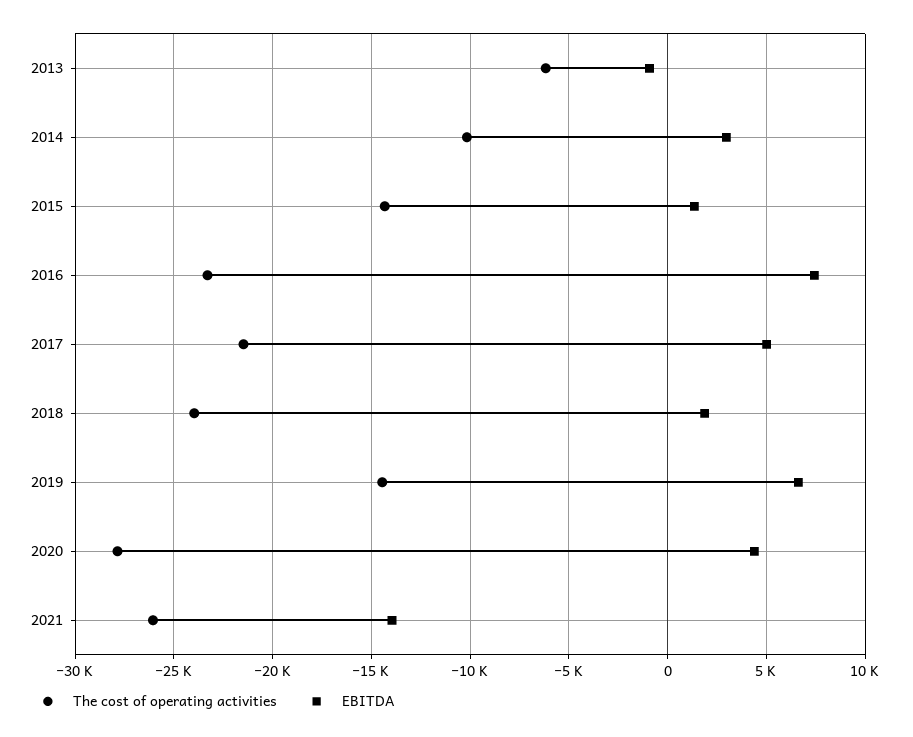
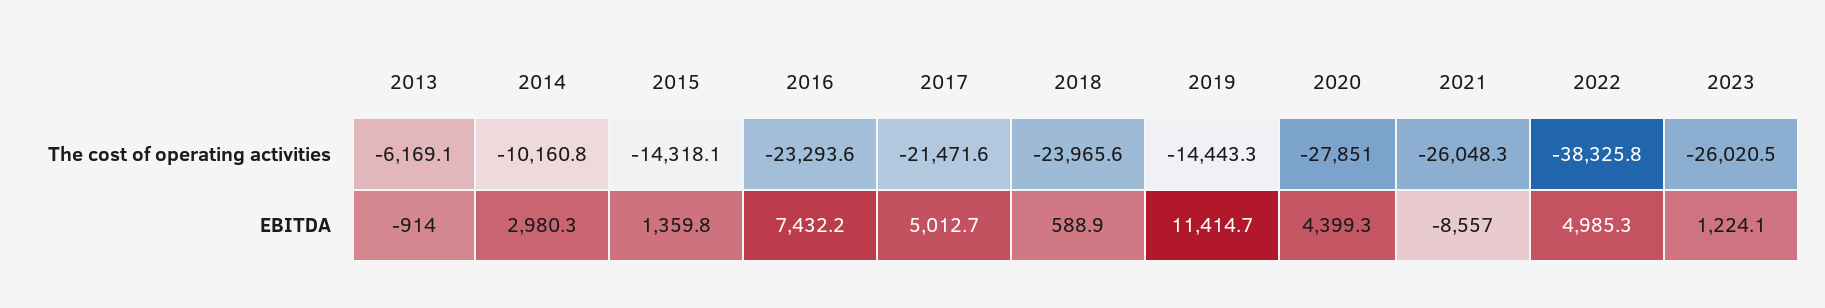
EBITDA, 2018: 2000 -> 588.9
EBITDA, 2019: 6500 -> 11414.7
EBITDA, 2021: -14000 -> -8557
The cost of operating activities, 2022: none -> -38325.8
The cost of operating activities, 2023: none -> -26020.5
EBITDA, 2022: none -> 4985.3
EBITDA, 2023: none -> 1224.1

